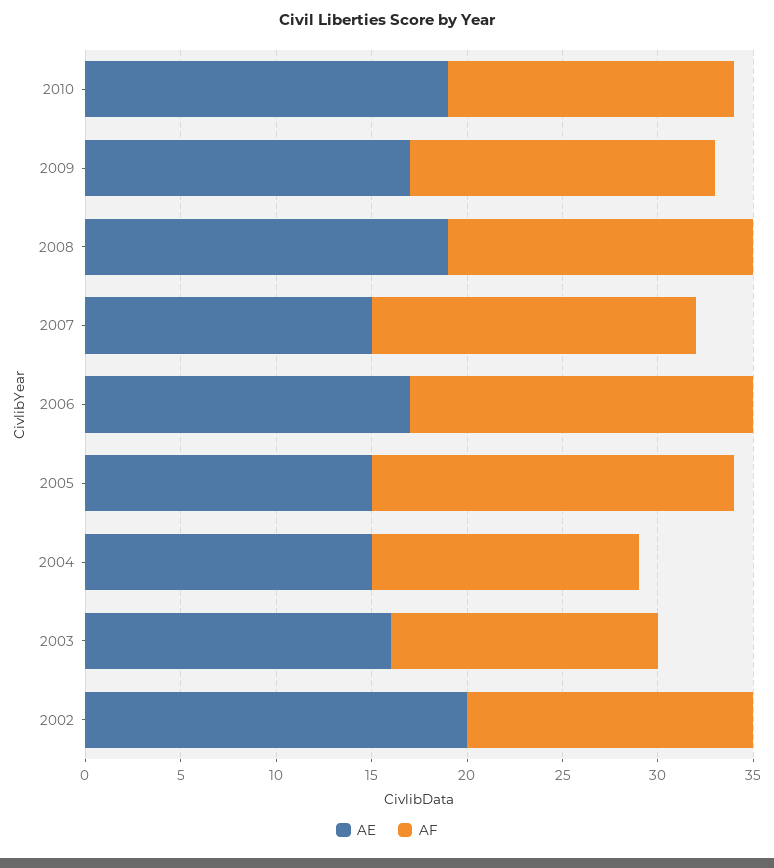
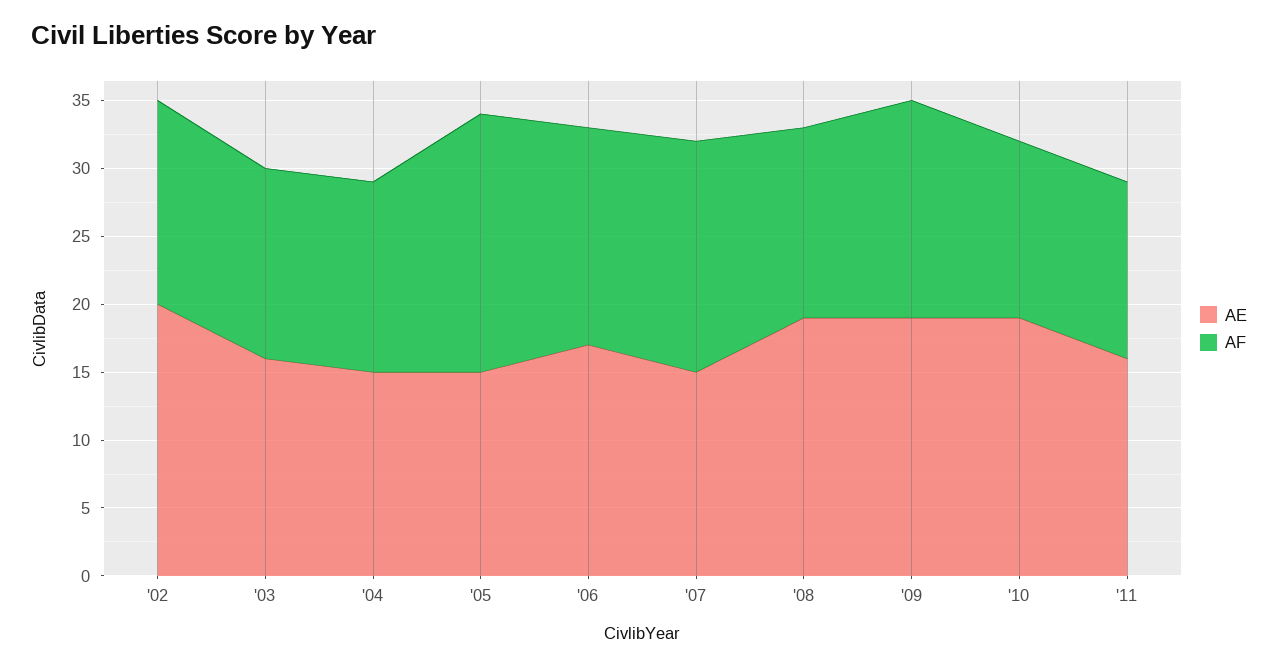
AF, 2010: 15 -> 13
AE, 2009: 17 -> 19
AF, 2008: 16 -> 14
AF, 2006: 18 -> 16
AE, '11: none -> 16
AF, '11: none -> 13

